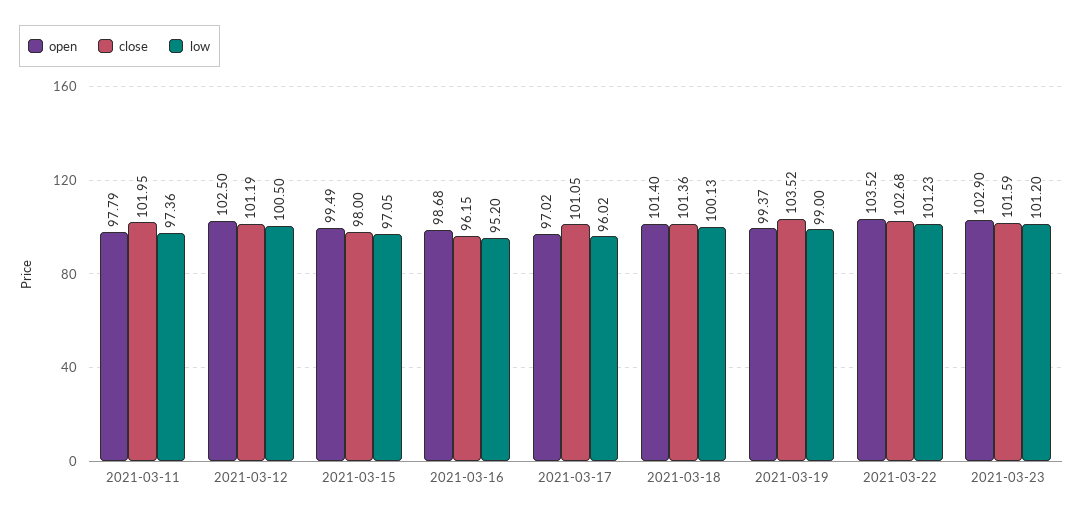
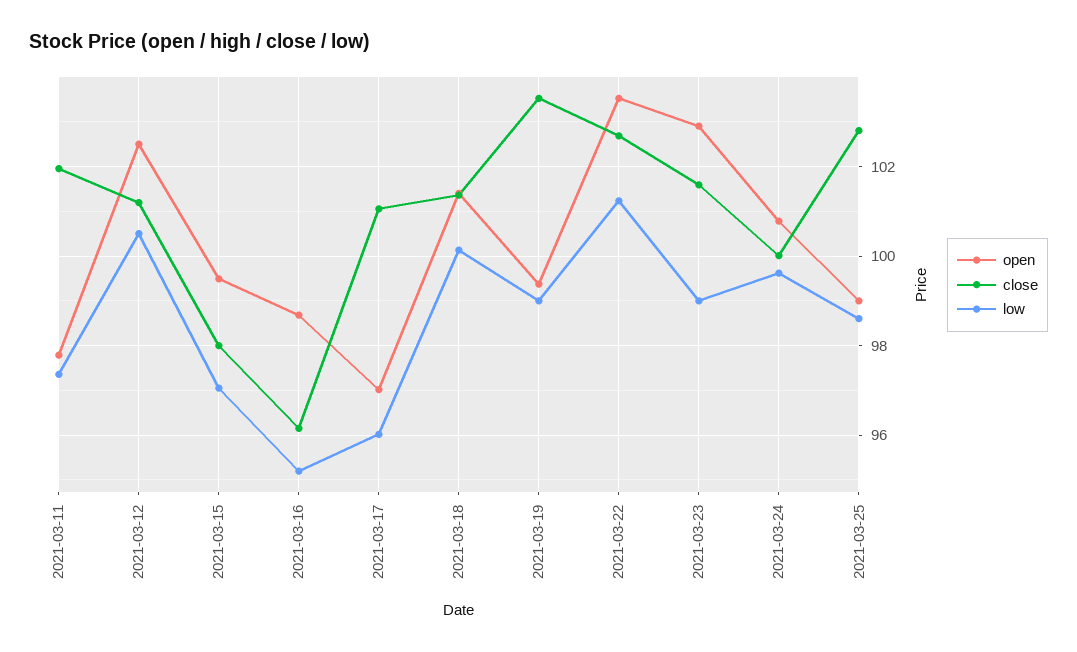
low, 2021-03-23: 101.2 -> 99
open, 2021-03-24: none -> 100.8
close, 2021-03-24: none -> 100
low, 2021-03-24: none -> 99.6
open, 2021-03-25: none -> 99
close, 2021-03-25: none -> 102.8
low, 2021-03-25: none -> 98.6

